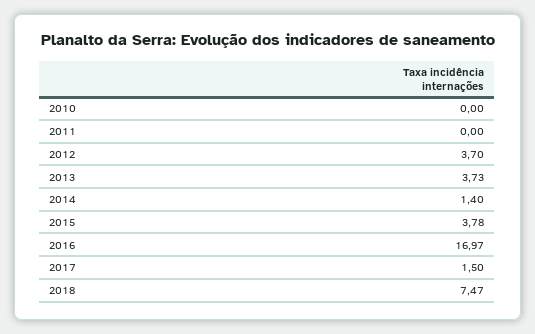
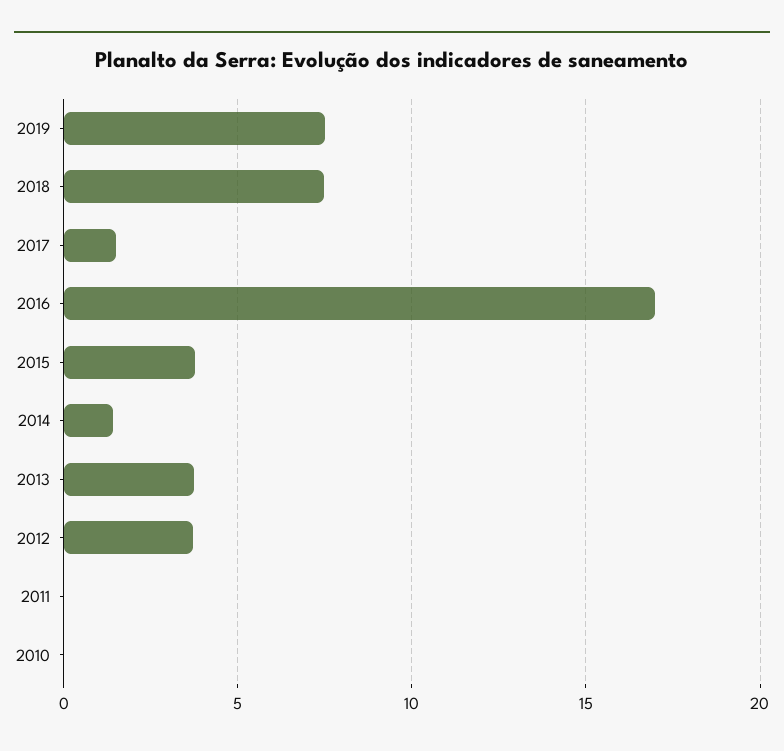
2019: none -> 7.5

